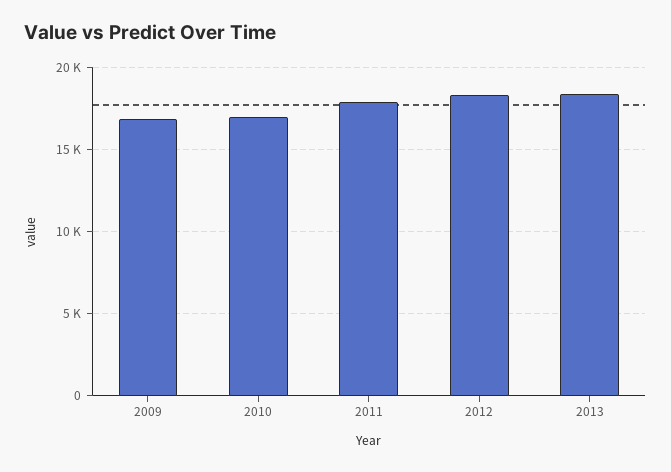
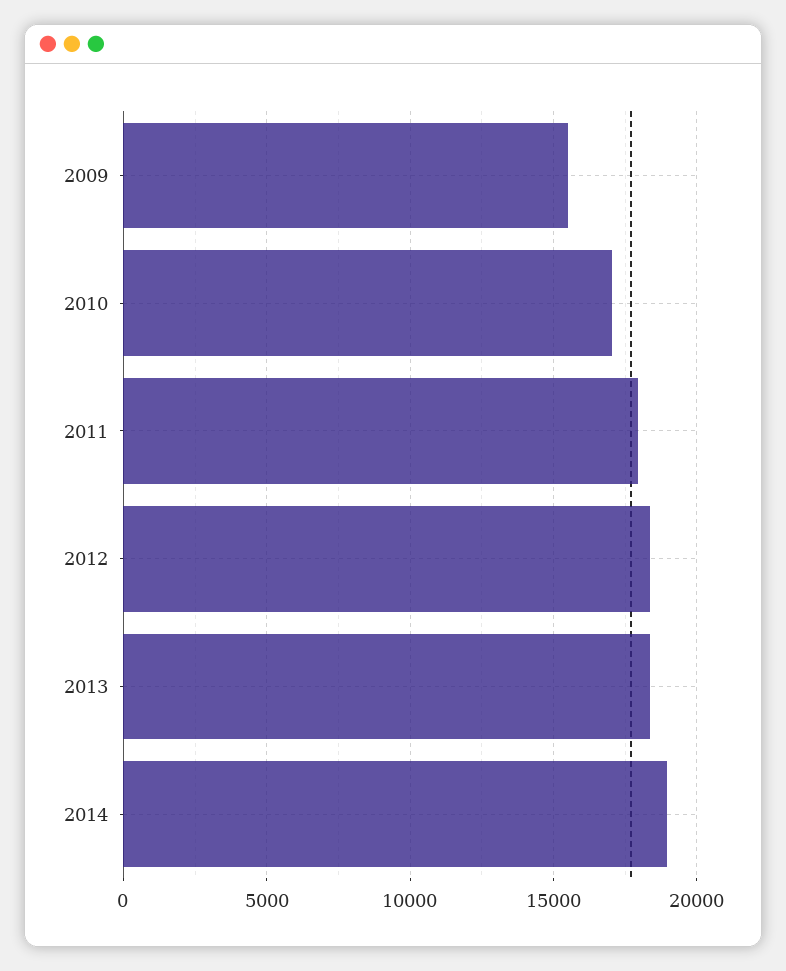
2009: 17000 -> 15500
2014: none -> 19000

